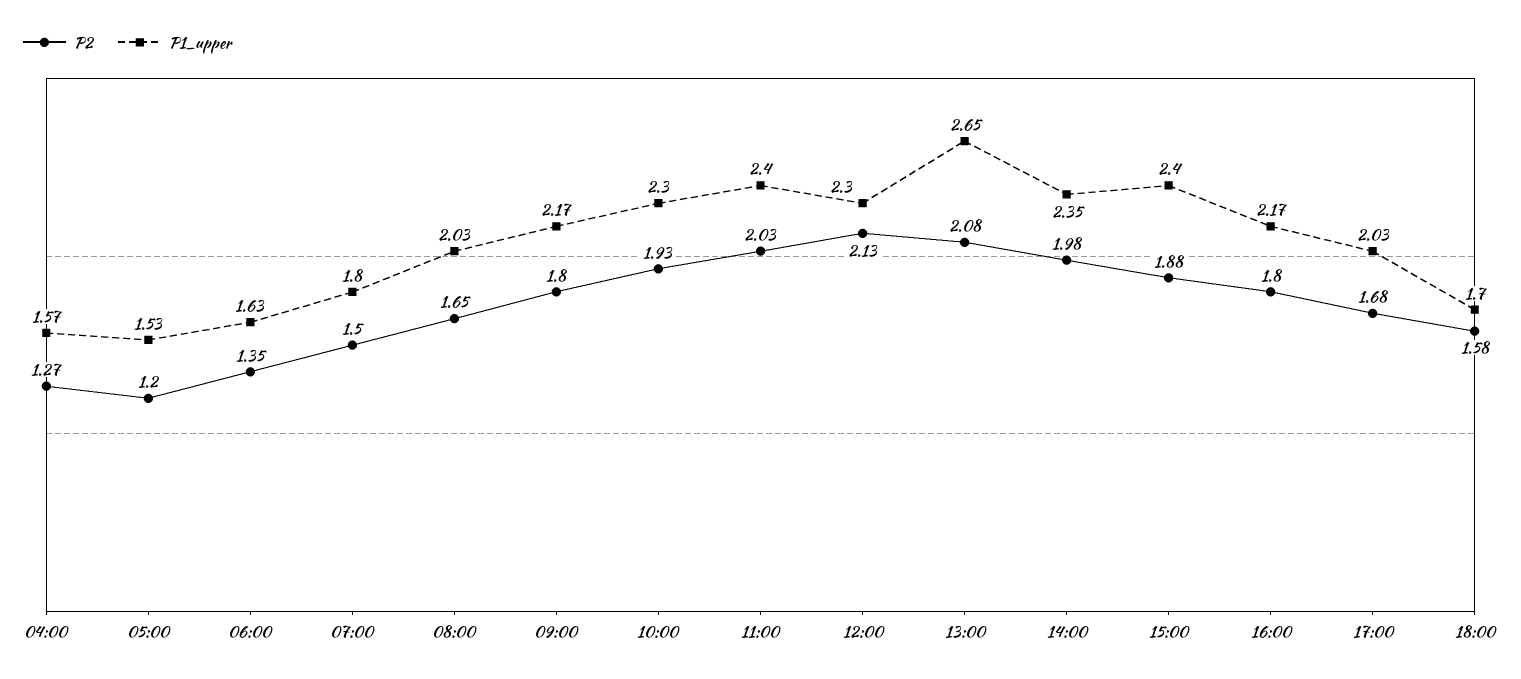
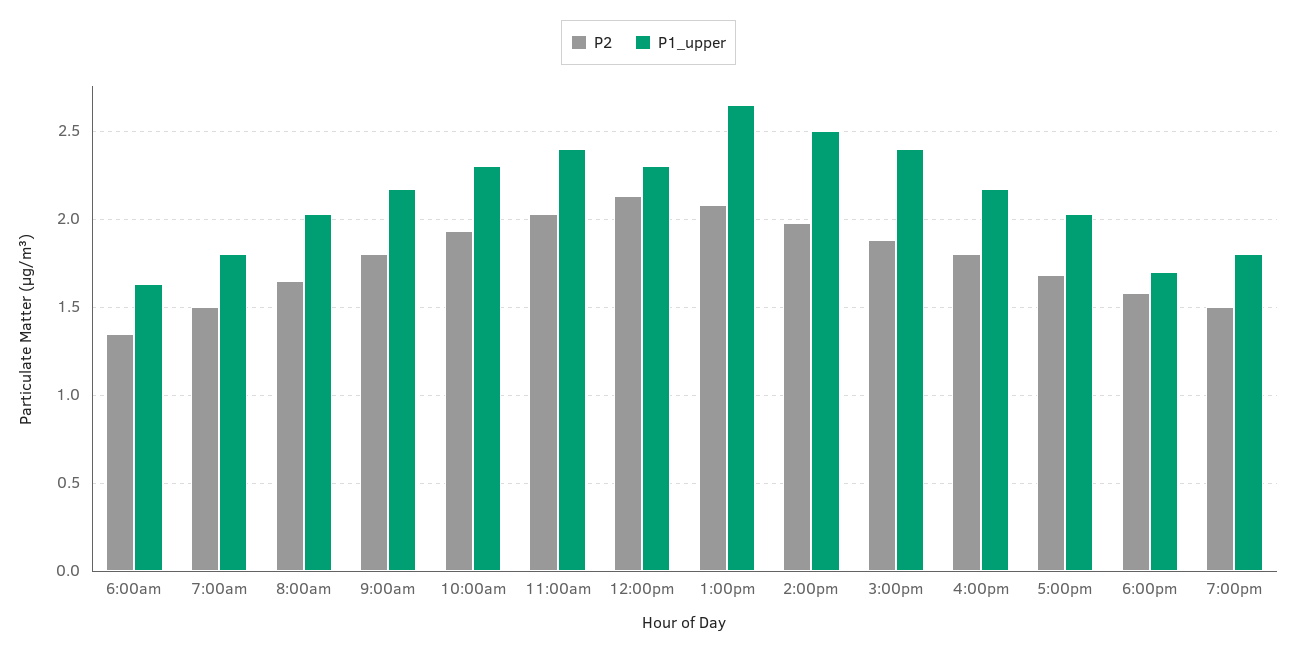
P2, 04:00: 1.27 -> none
P1_upper, 04:00: 1.57 -> none
P2, 05:00: 1.2 -> none
P1_upper, 05:00: 1.53 -> none
P1_upper, 14:00: 2.35 -> 2.5
P2, 7:00pm: none -> 1.5
P1_upper, 7:00pm: none -> 1.8

